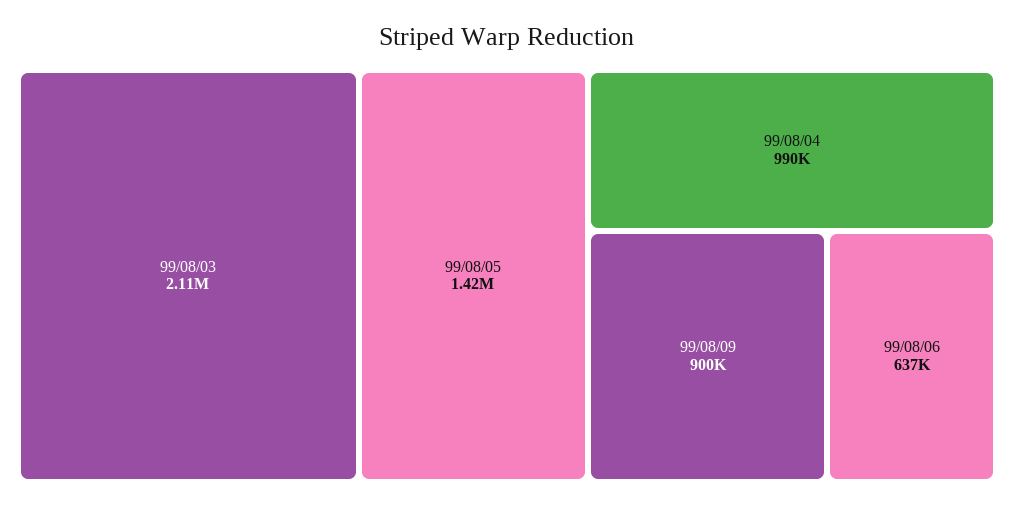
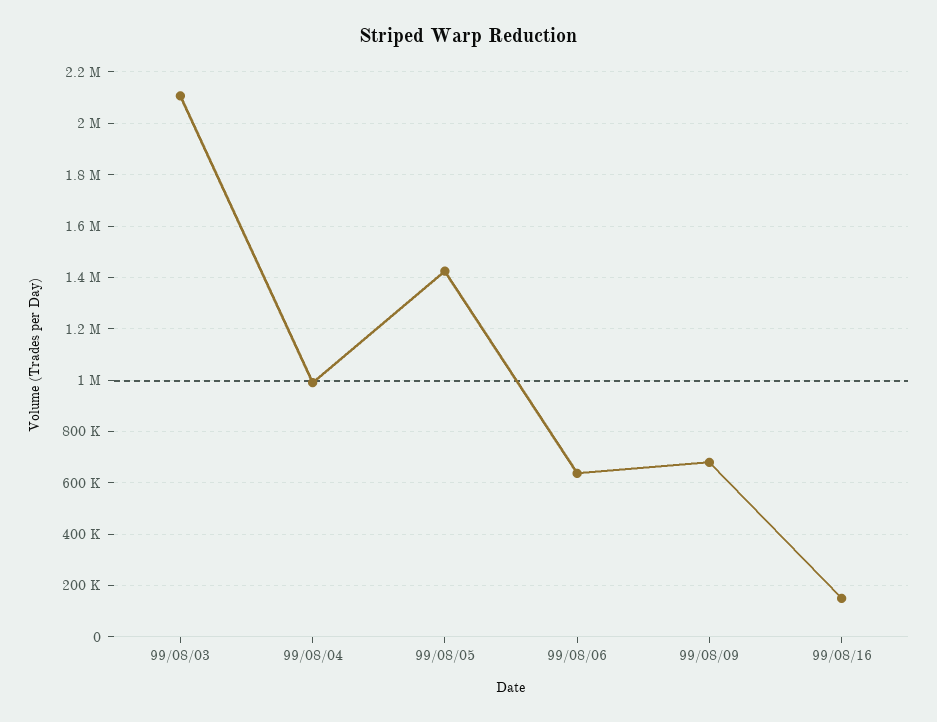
99/08/09: 900000 -> 675000
99/08/16: none -> 150000

